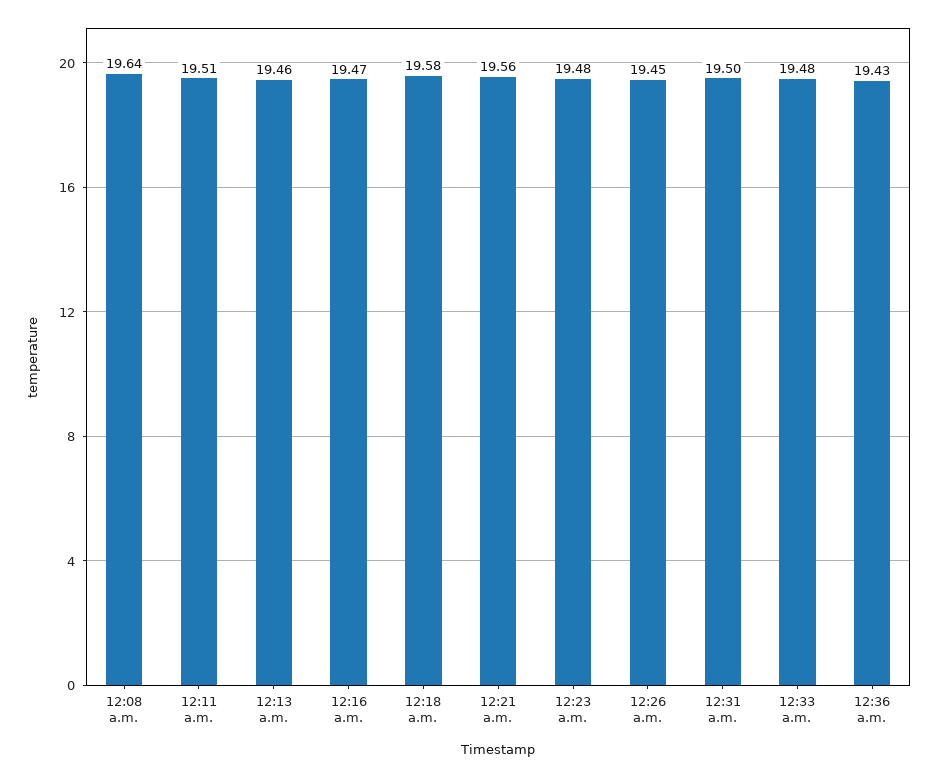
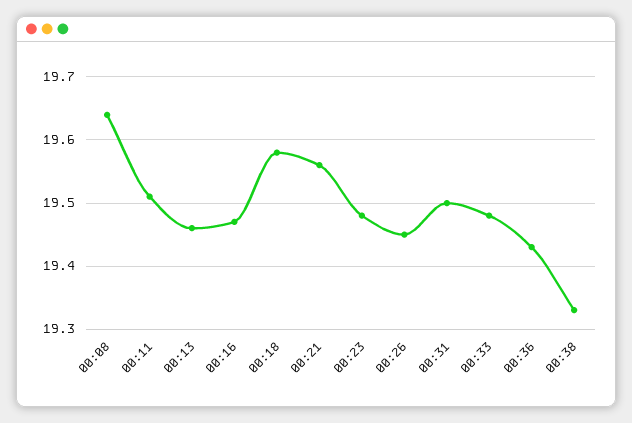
00:38: none -> 19.33

